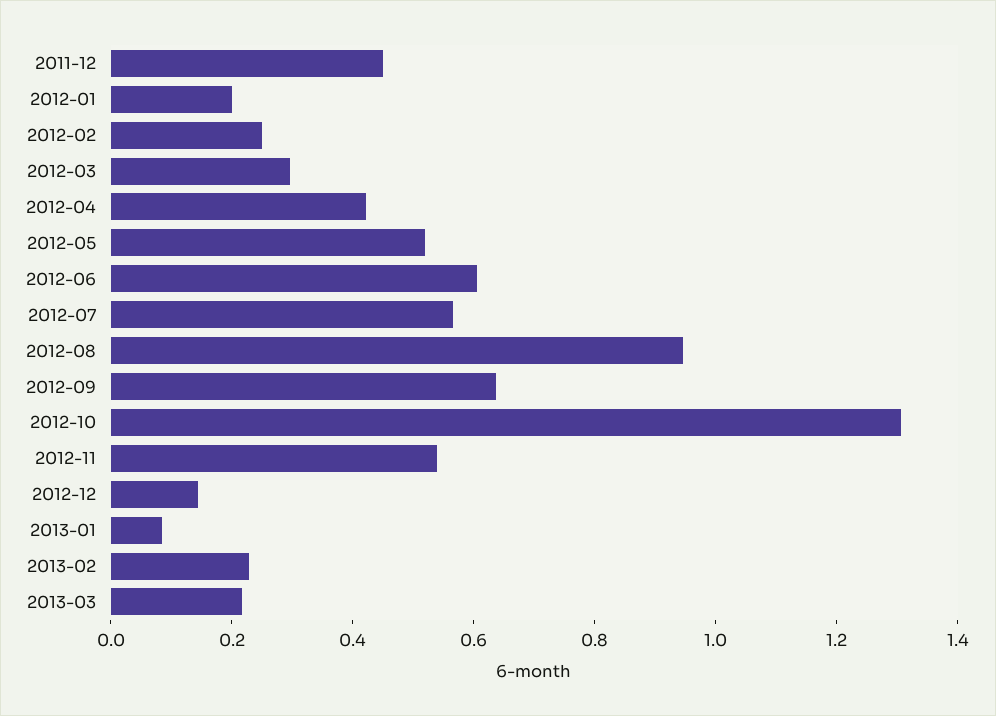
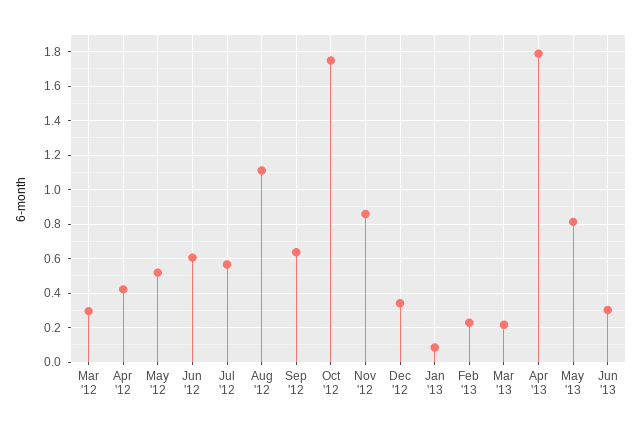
2011-12: 0.45 -> none
2012-01: 0.2 -> none
2012-02: 0.25 -> none
2012-08: 0.95 -> 1.1
2012-10: 1.3 -> 1.75
2012-11: 0.55 -> 0.85
2012-12: 0.15 -> 0.35
Apr '13: none -> 1.8
May '13: none -> 0.8
Jun '13: none -> 0.3

